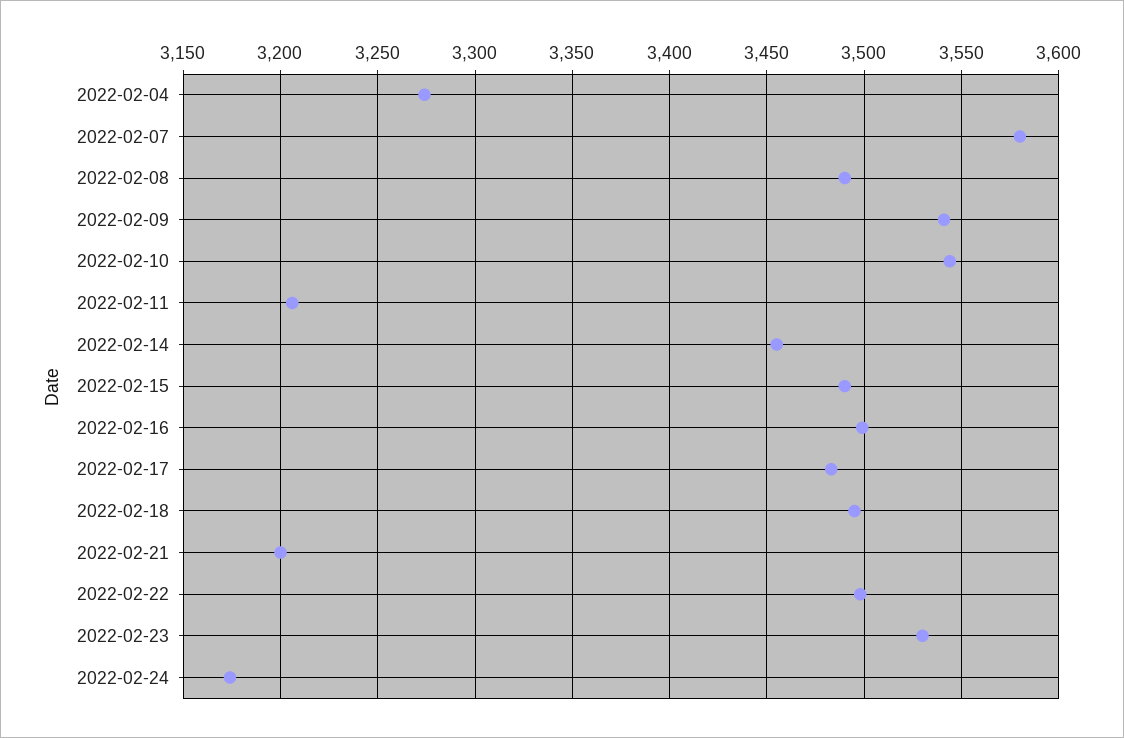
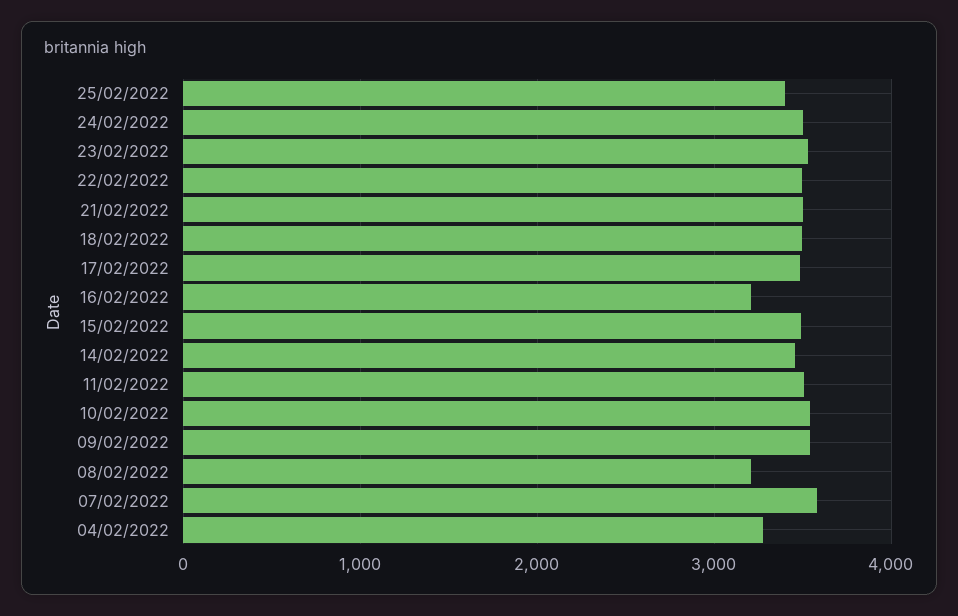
2022-02-08: 3490 -> 3200
2022-02-11: 3205 -> 3500
2022-02-16: 3500 -> 3200
2022-02-21: 3200 -> 3500
2022-02-24: 3175 -> 3500
25/02/2022: none -> 3400

